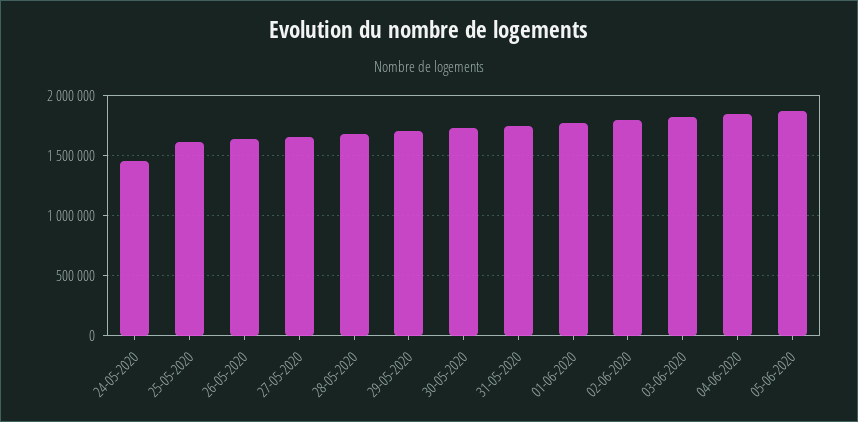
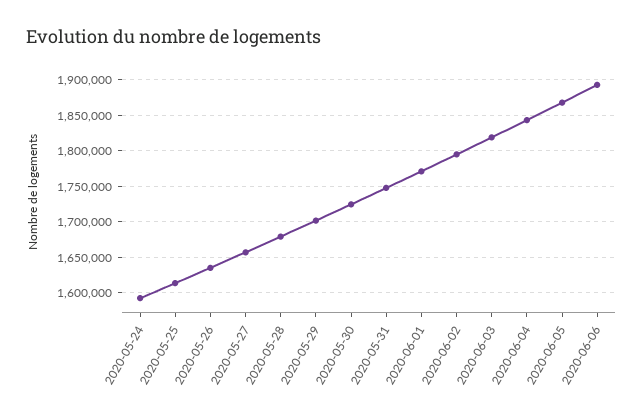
24-05-2020: 1450000 -> 1590000
2020-06-06: none -> 1890000

